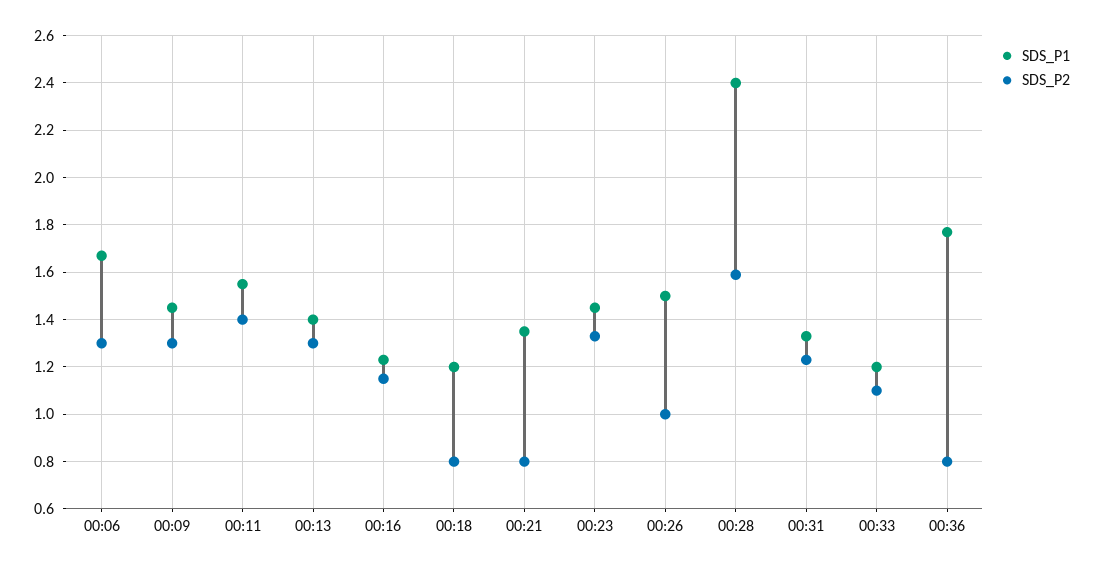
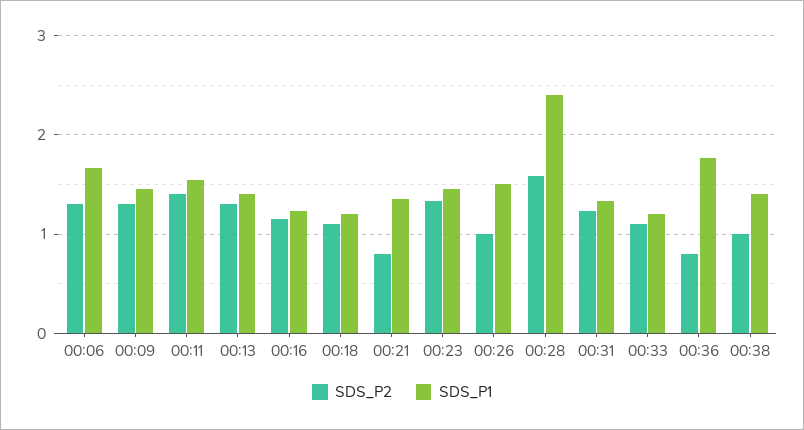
SDS_P2, 00:18: 0.8 -> 1.1
SDS_P2, 00:38: none -> 1
SDS_P1, 00:38: none -> 1.4

